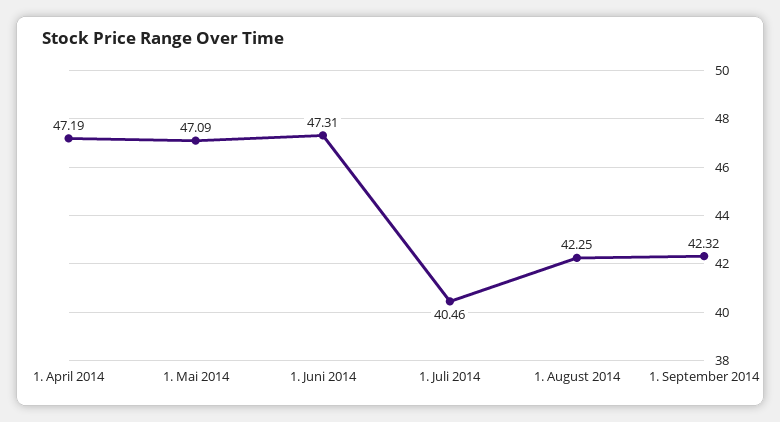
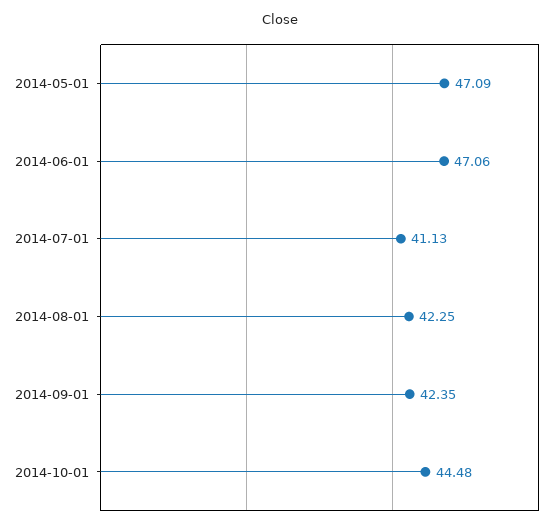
1. April 2014: 47.19 -> none
1. Juni 2014: 47.31 -> 47.06
1. Juli 2014: 40.46 -> 41.13
1. September 2014: 42.32 -> 42.35
2014-10-01: none -> 44.48

